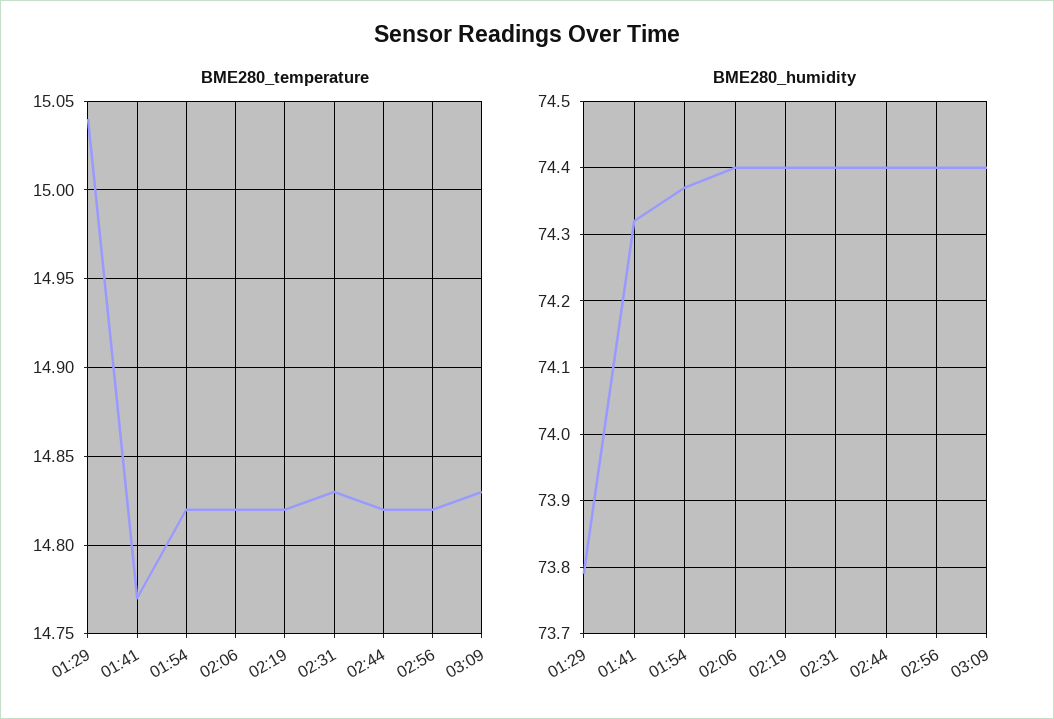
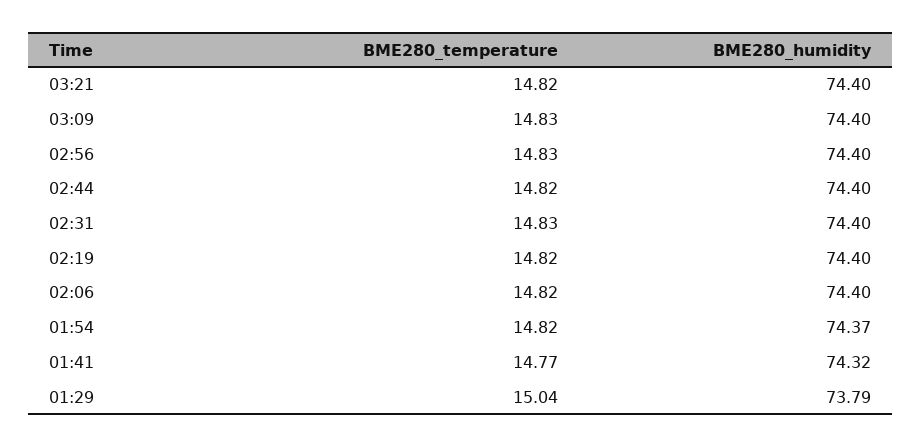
BME280_temperature, 02:56: 14.82 -> 14.83
BME280_temperature, 03:21: none -> 14.82
BME280_humidity, 03:21: none -> 74.4

